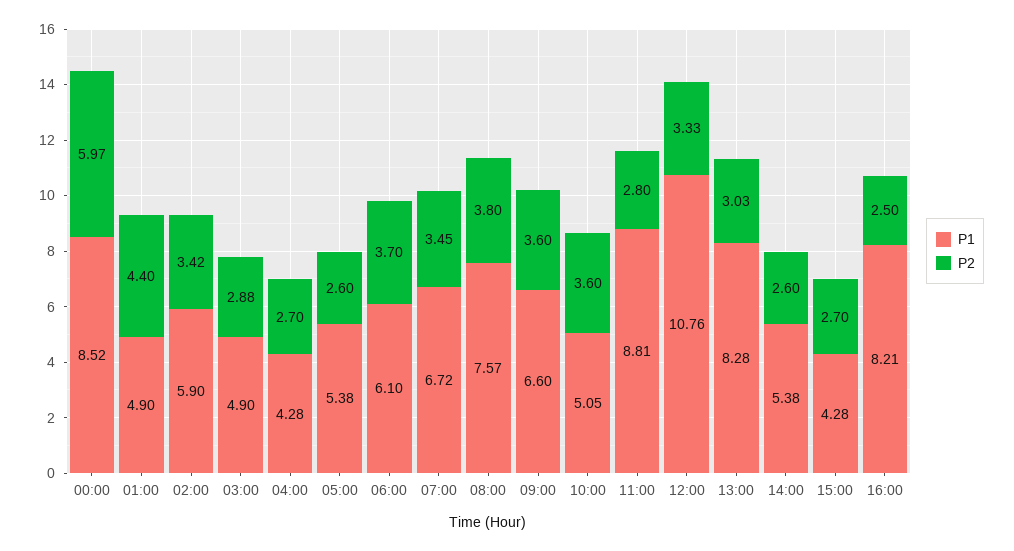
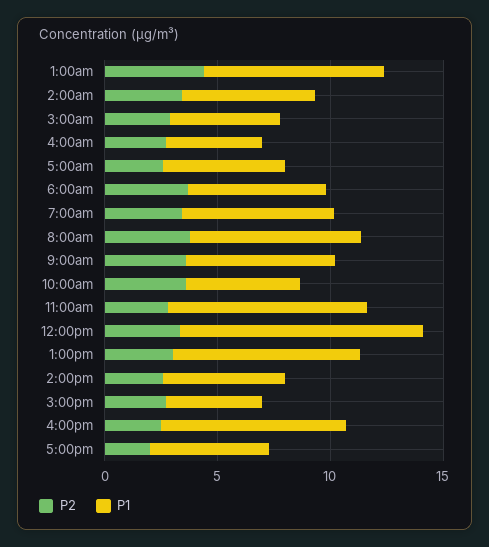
P1, 00:00: 8.52 -> none
P2, 00:00: 5.97 -> none
P1, 01:00: 4.9 -> 8
P2, 5:00pm: none -> 2
P1, 5:00pm: none -> 5

